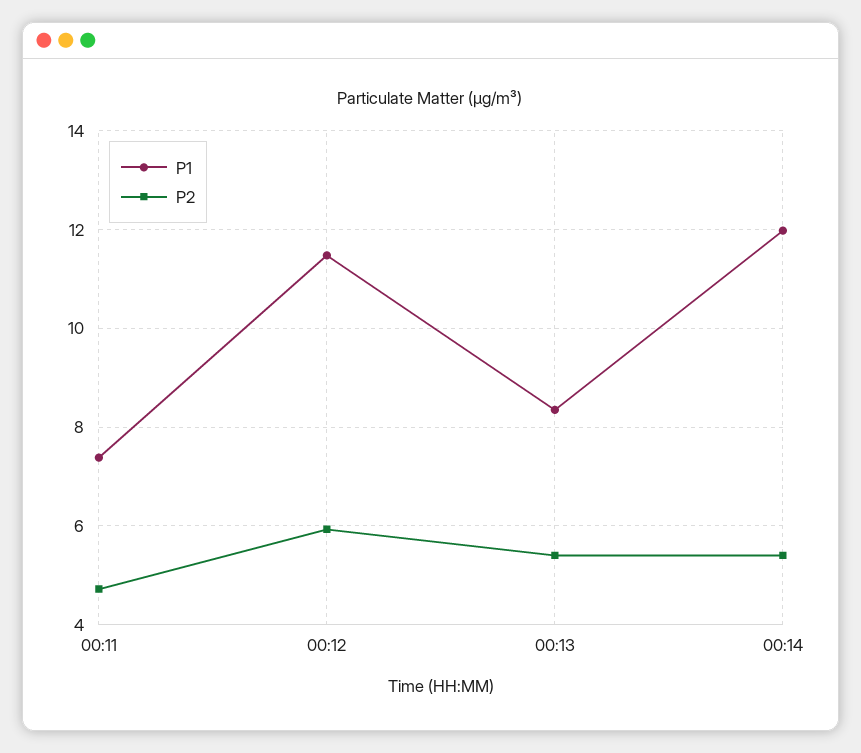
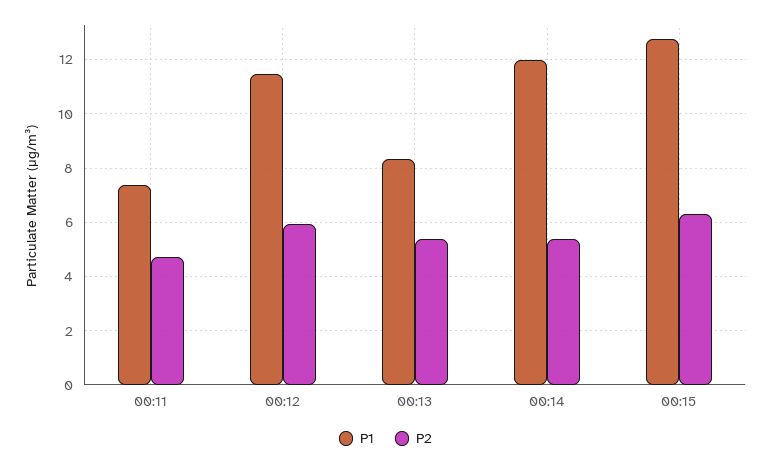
P1, 00:15: none -> 12.75
P2, 00:15: none -> 6.25

